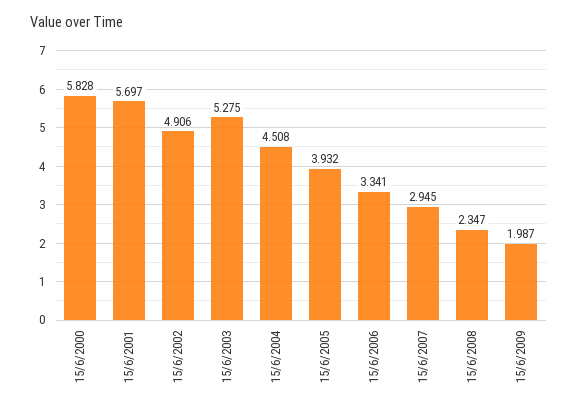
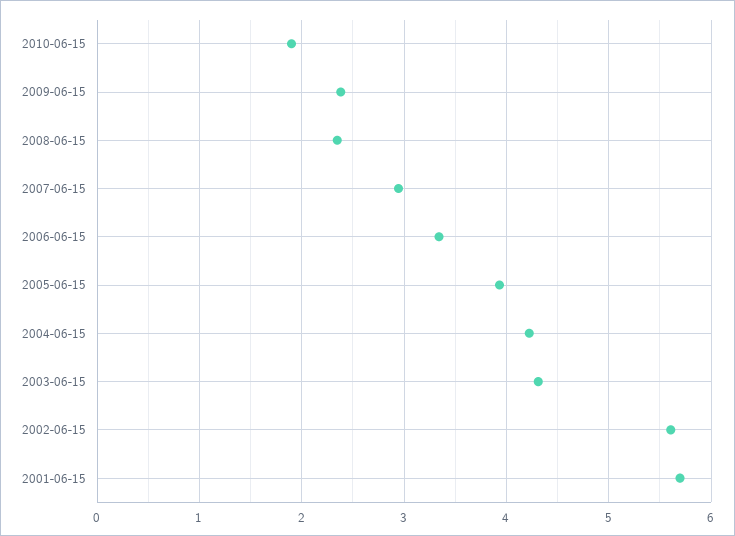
15/6/2000: 5.828 -> none
15/6/2002: 4.906 -> 5.6
15/6/2003: 5.275 -> 4.3
15/6/2004: 4.508 -> 4.2
15/6/2009: 1.987 -> 2.4
2010-06-15: none -> 1.9

